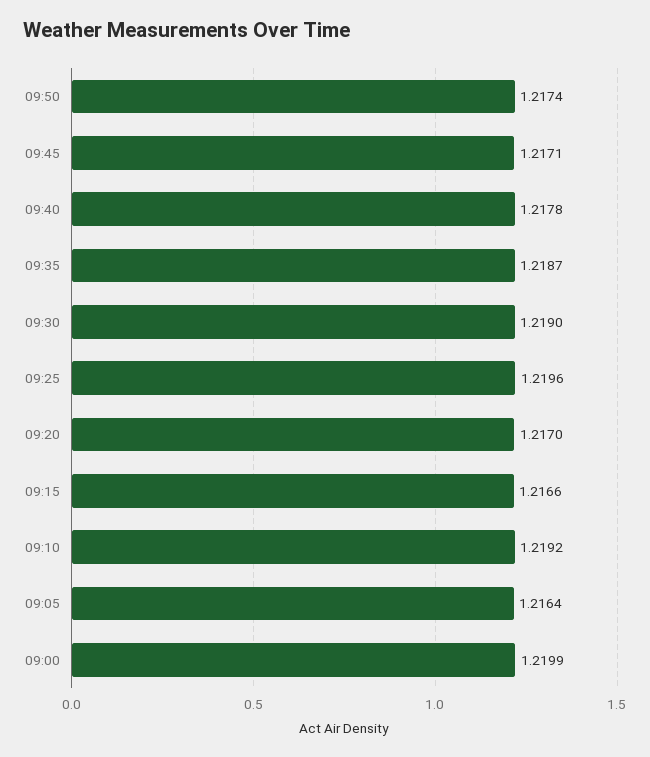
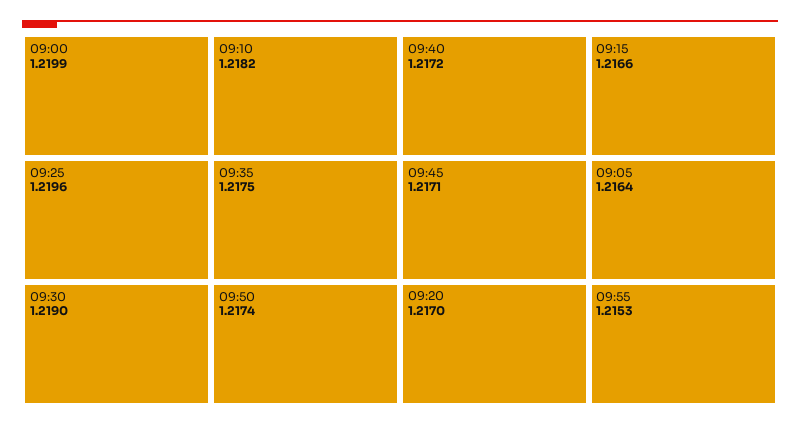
09:40: 1.2178 -> 1.2172
09:35: 1.2187 -> 1.2175
09:10: 1.2192 -> 1.2182
09:55: none -> 1.2153

